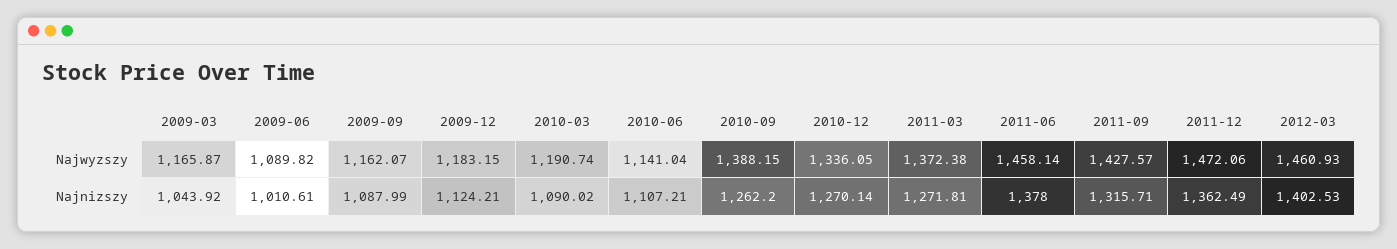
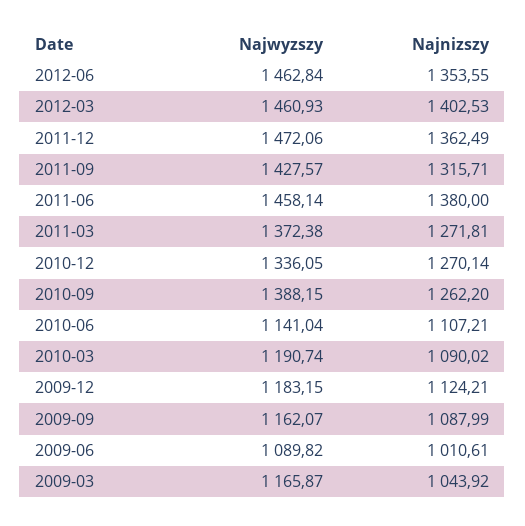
2011-06, Najnizszy: 1378 -> 1380
2012-06, Najwyzszy: none -> 1462.84
2012-06, Najnizszy: none -> 1353.55

